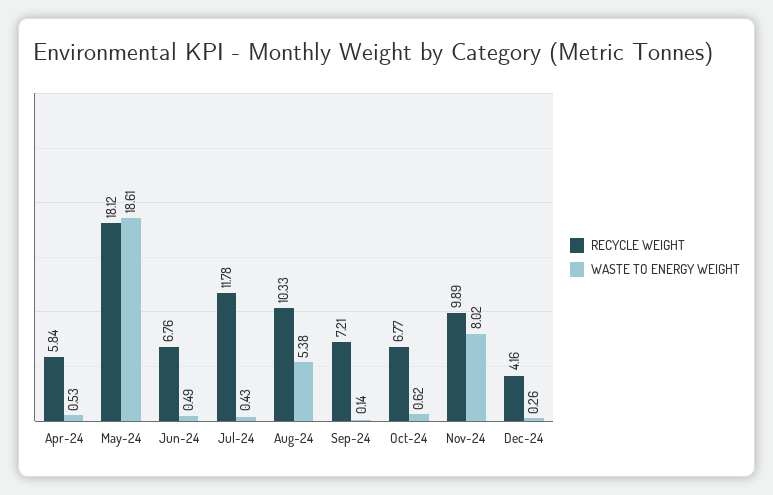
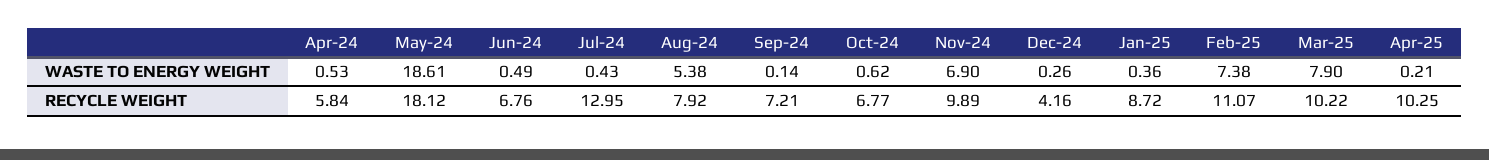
RECYCLE WEIGHT, Jul-24: 11.78 -> 12.95
RECYCLE WEIGHT, Aug-24: 10.33 -> 7.92
WASTE TO ENERGY WEIGHT, Nov-24: 8.02 -> 6.9
WASTE TO ENERGY WEIGHT, Jan-25: none -> 0.36
WASTE TO ENERGY WEIGHT, Feb-25: none -> 7.38
WASTE TO ENERGY WEIGHT, Mar-25: none -> 7.9
WASTE TO ENERGY WEIGHT, Apr-25: none -> 0.21
RECYCLE WEIGHT, Jan-25: none -> 8.72
RECYCLE WEIGHT, Feb-25: none -> 11.07
RECYCLE WEIGHT, Mar-25: none -> 10.22
RECYCLE WEIGHT, Apr-25: none -> 10.25

